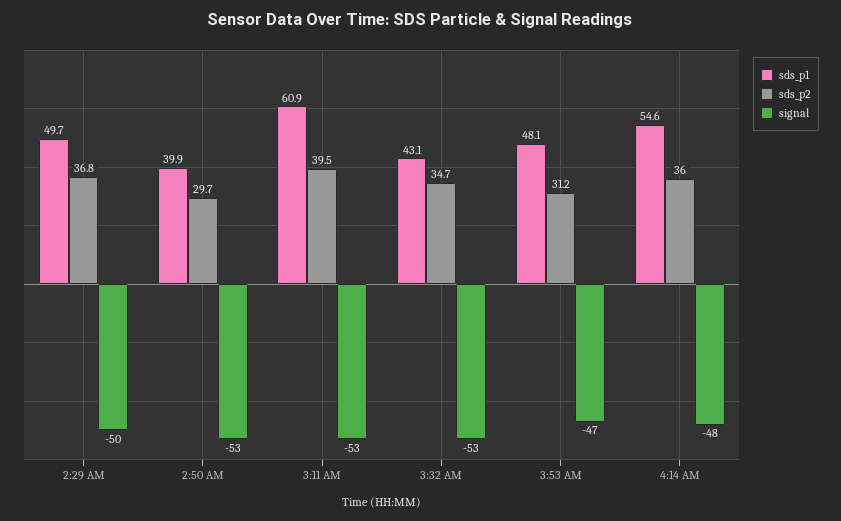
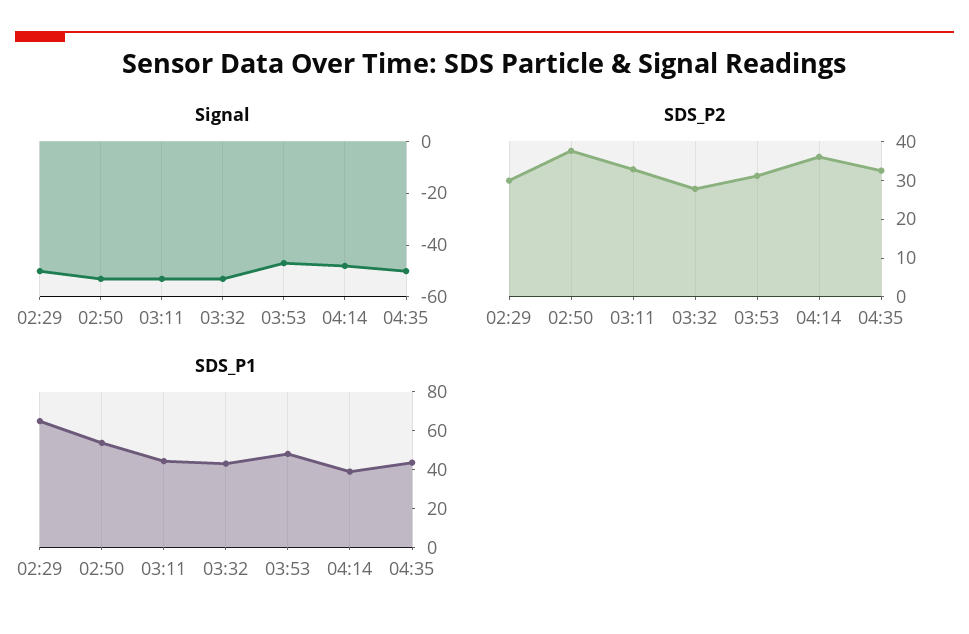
sds_p1, 2:29 AM: 49.7 -> 65
sds_p2, 2:29 AM: 36.8 -> 30
sds_p1, 2:50 AM: 39.9 -> 55
sds_p2, 2:50 AM: 29.7 -> 37.5
sds_p1, 3:11 AM: 60.9 -> 45
sds_p2, 3:11 AM: 39.5 -> 32.5
sds_p2, 3:32 AM: 34.7 -> 27.5
sds_p1, 4:14 AM: 54.6 -> 40
signal, 04:35: none -> -50
sds_p2, 04:35: none -> 32.5
sds_p1, 04:35: none -> 45

